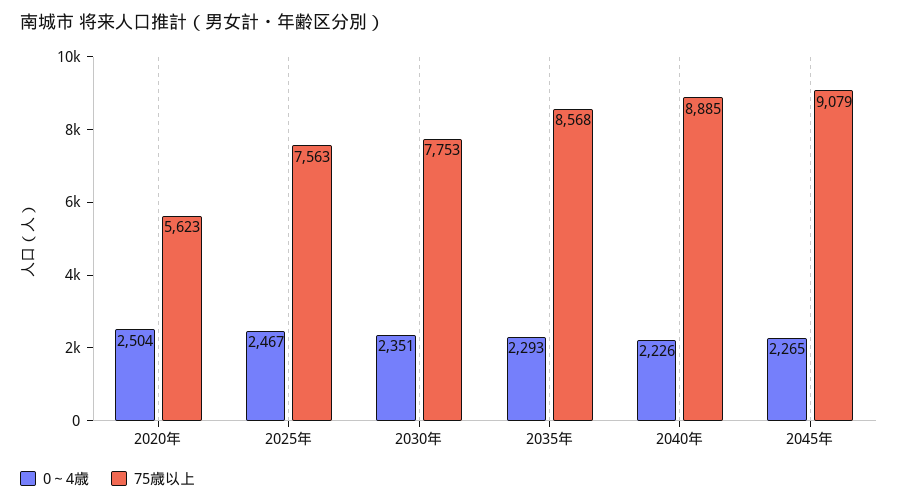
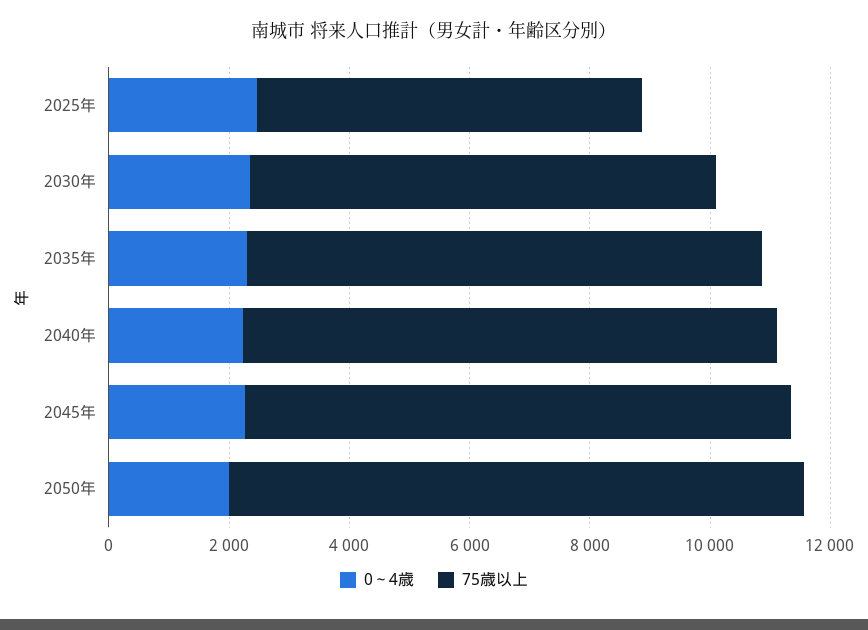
0～4歳, 2020年: 2504 -> none
75歳以上, 2020年: 5623 -> none
75歳以上, 2025年: 7563 -> 6500
0～4歳, 2050年: none -> 2000
75歳以上, 2050年: none -> 9500

